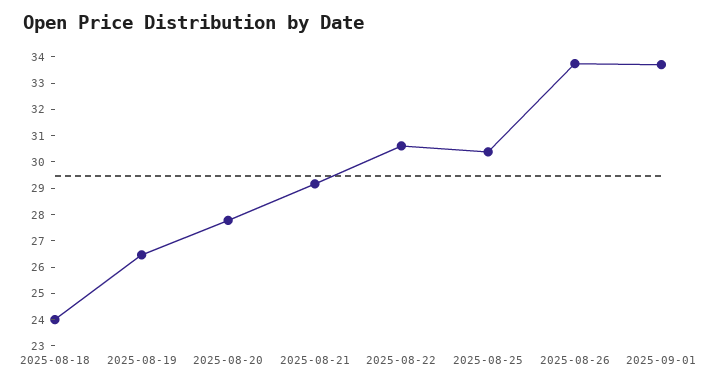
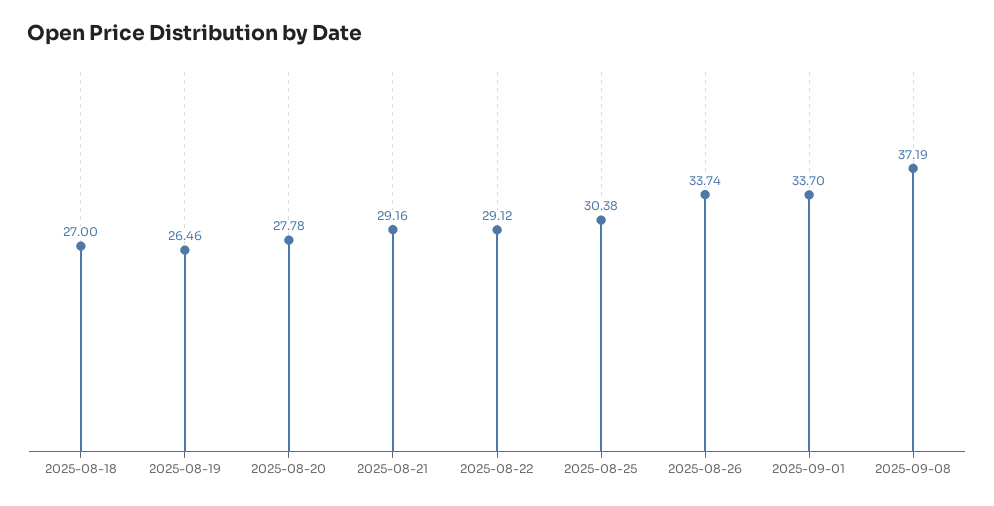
2025-08-18: 24 -> 27
2025-08-22: 30.5 -> 29.12
2025-09-08: none -> 37.19

